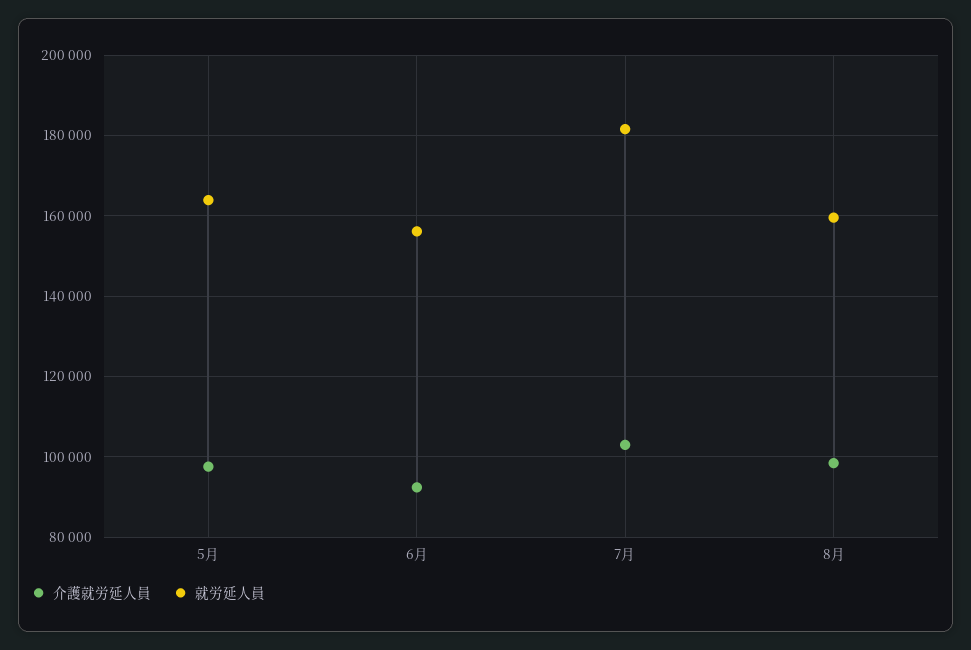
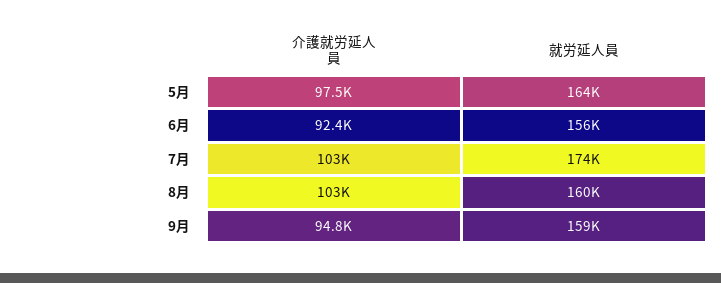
就労延人員, 7月: 182000 -> 174000
介護就労延人員, 8月: 98000 -> 103000
介護就労延人員, 9月: none -> 94800
就労延人員, 9月: none -> 159000

